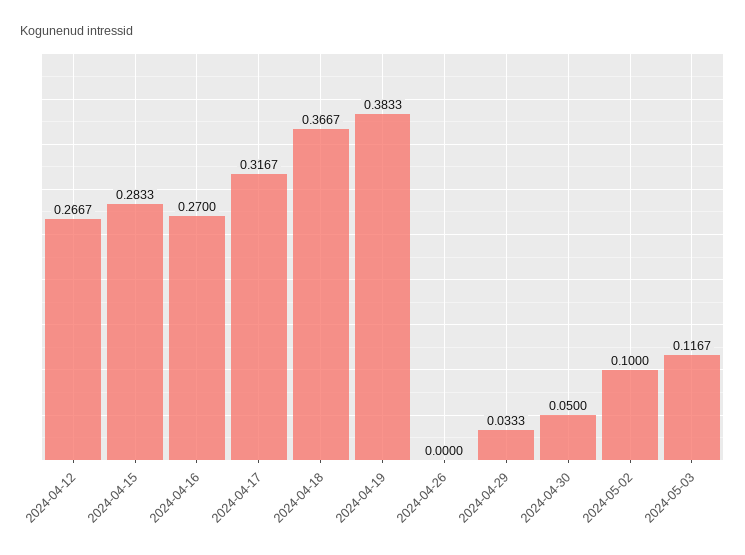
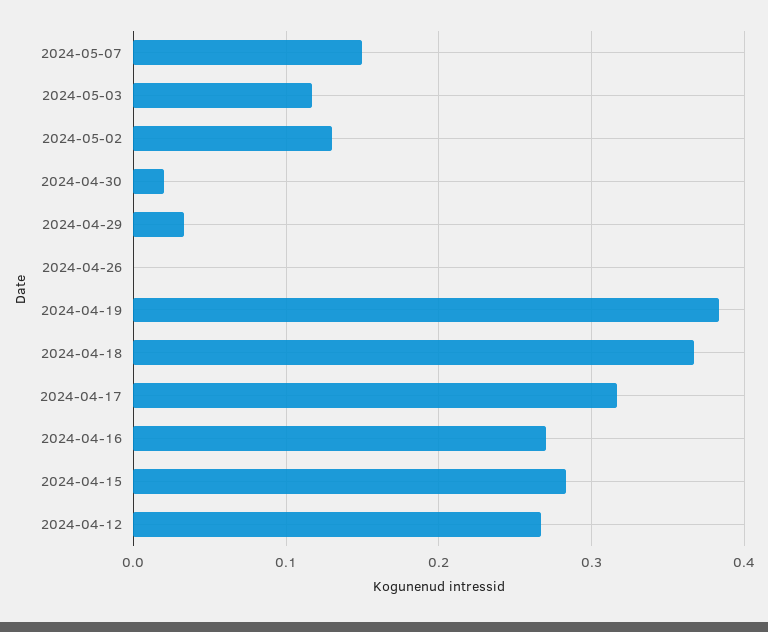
2024-04-30: 0.05 -> 0.02
2024-05-02: 0.1 -> 0.13
2024-05-07: none -> 0.15

